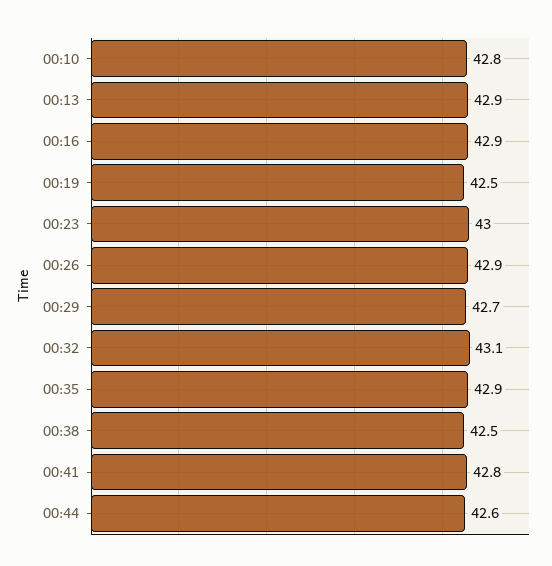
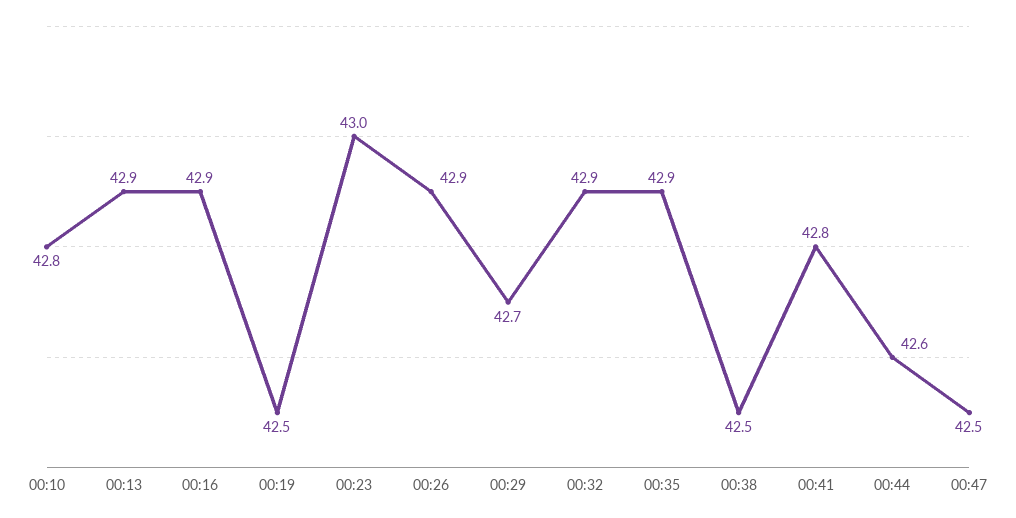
00:32: 43.1 -> 42.9
00:47: none -> 42.5

